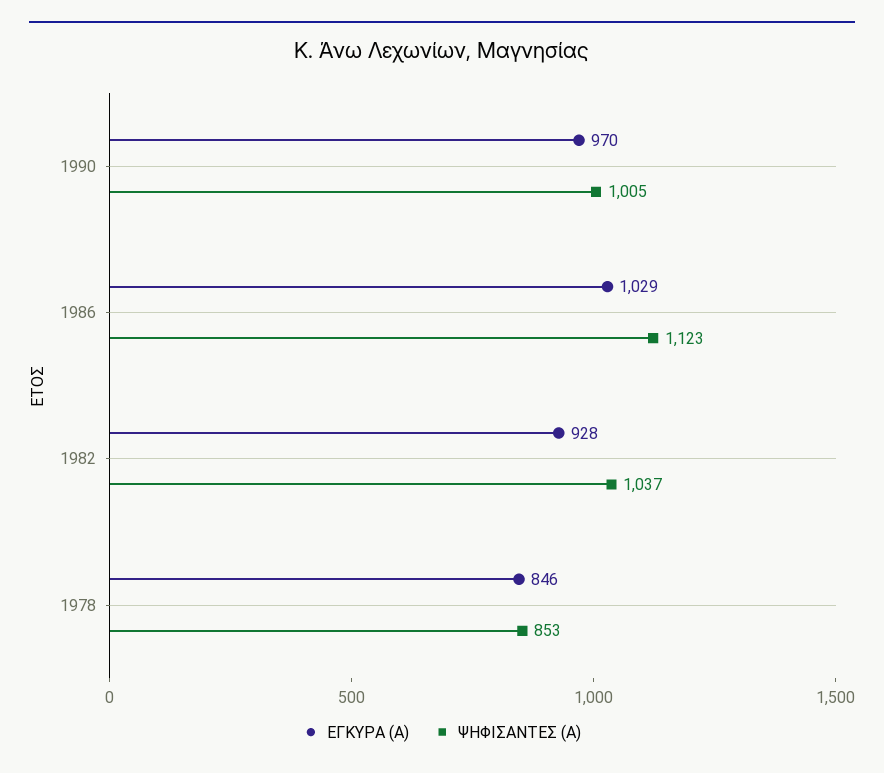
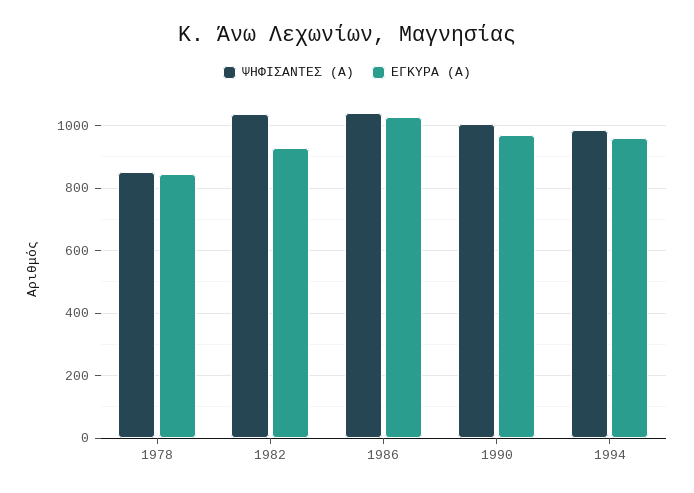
ΨΗΦΙΣΑΝΤΕΣ (Α), 1986: 1123 -> 1040
ΨΗΦΙΣΑΝΤΕΣ (Α), 1994: none -> 980
ΕΓΚΥΡΑ (Α), 1994: none -> 960

